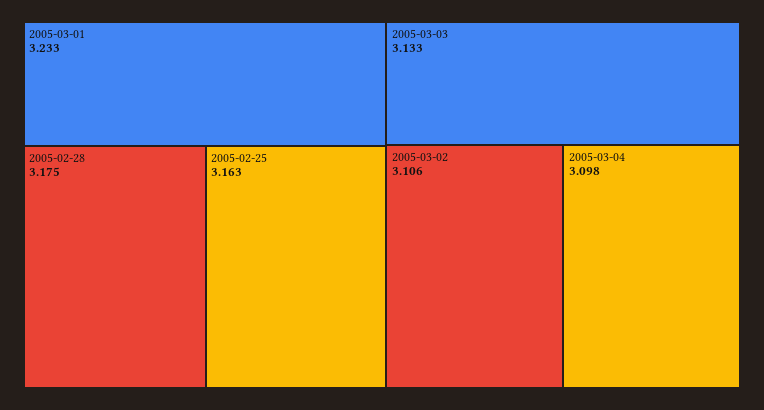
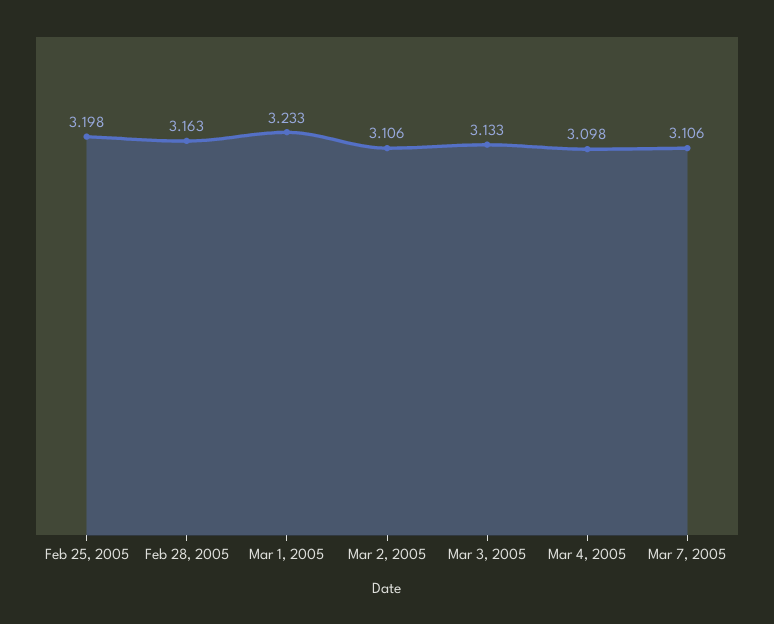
2005-02-28: 3.175 -> 3.163
2005-02-25: 3.163 -> 3.198
Mar 7, 2005: none -> 3.106

